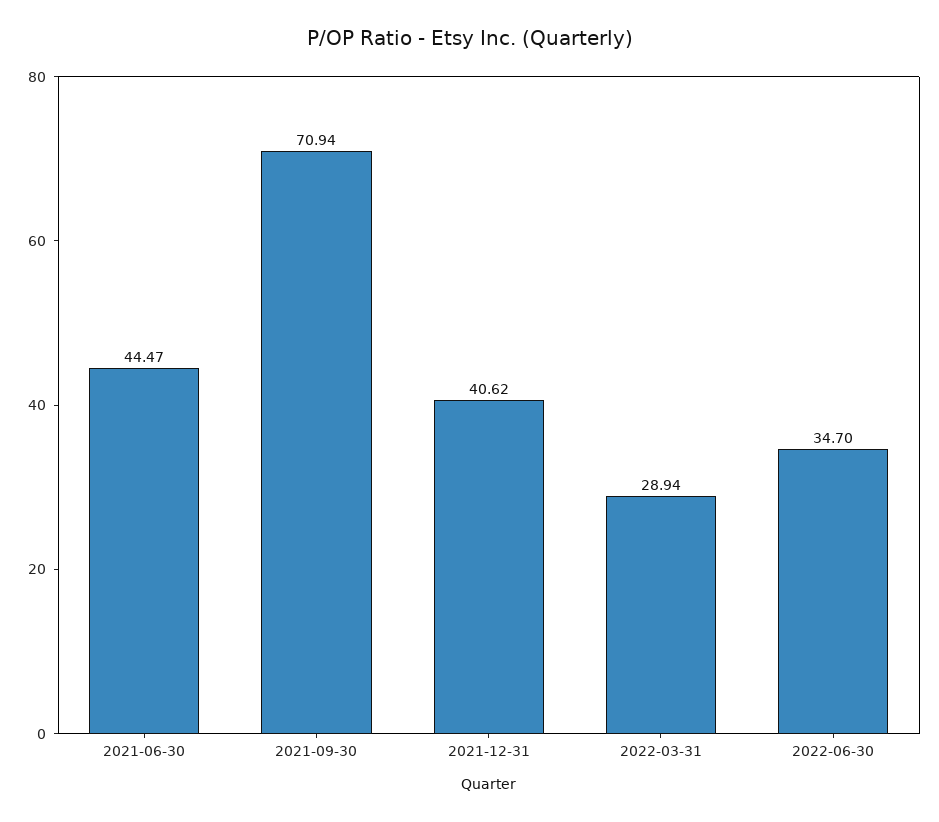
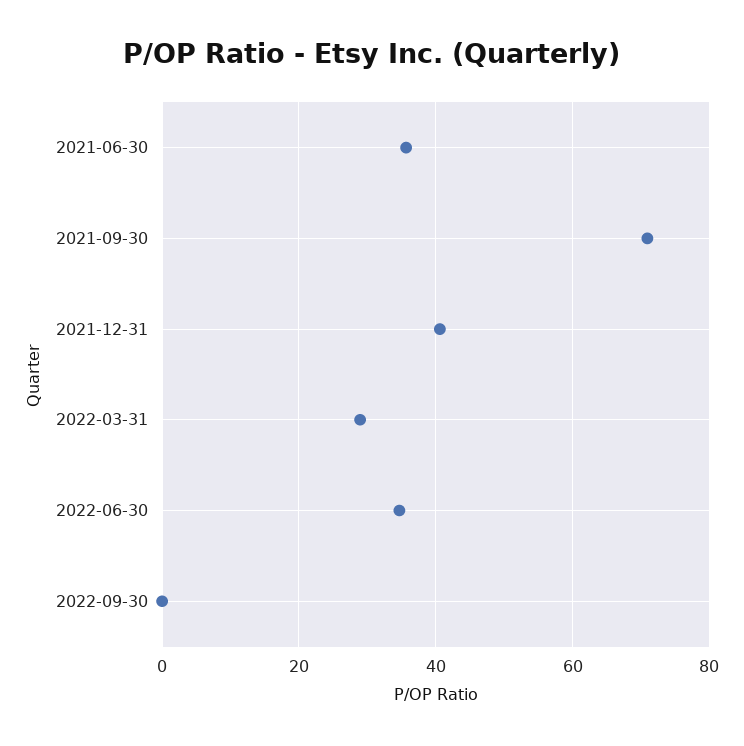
2021-06-30: 44.47 -> 36
2022-09-30: none -> 0

